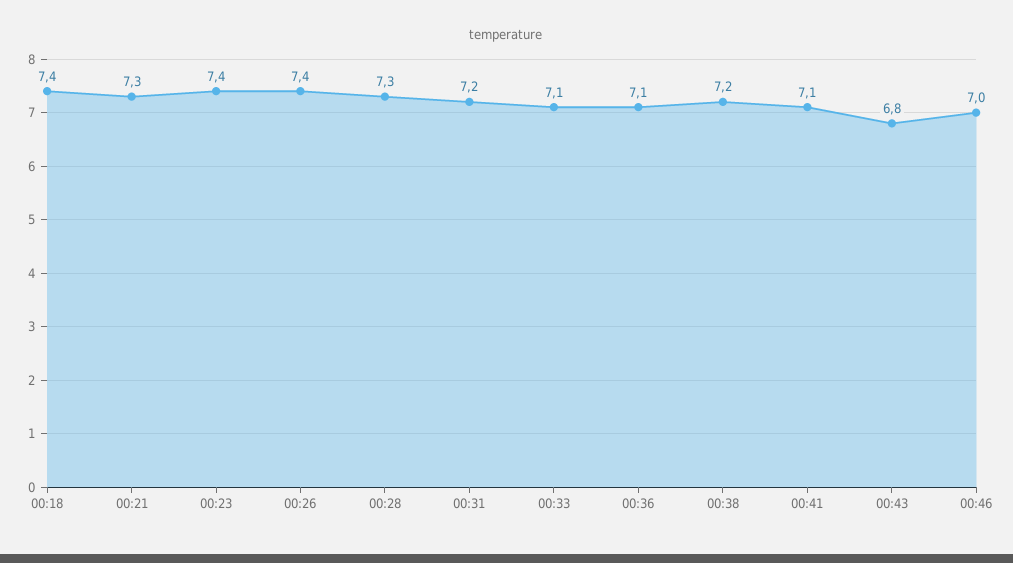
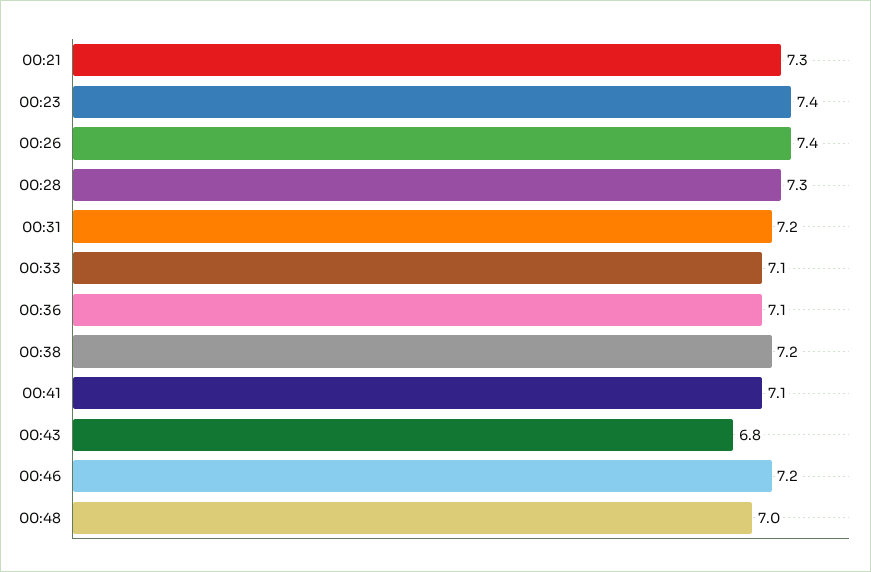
00:18: 7.4 -> none
00:46: 7 -> 7.2
00:48: none -> 7

